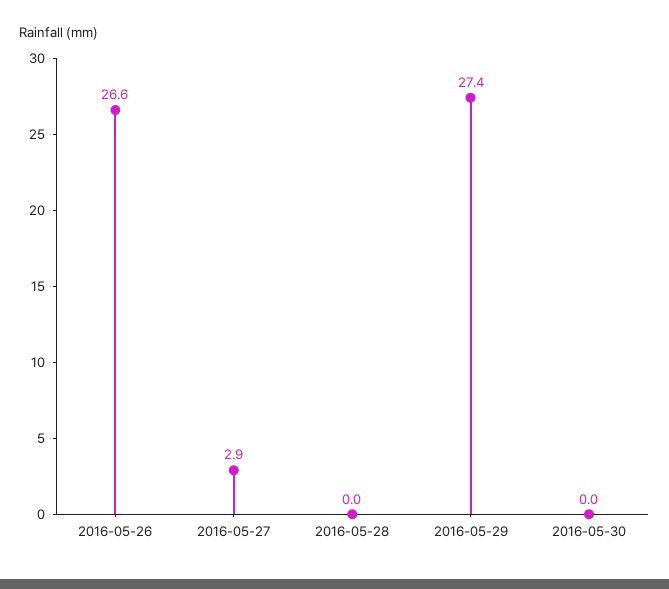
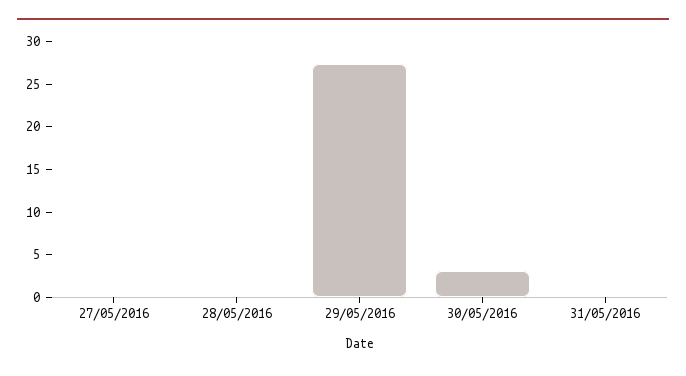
2016-05-26: 26.6 -> none
2016-05-27: 2.9 -> 0
2016-05-30: 0 -> 3
31/05/2016: none -> 0

